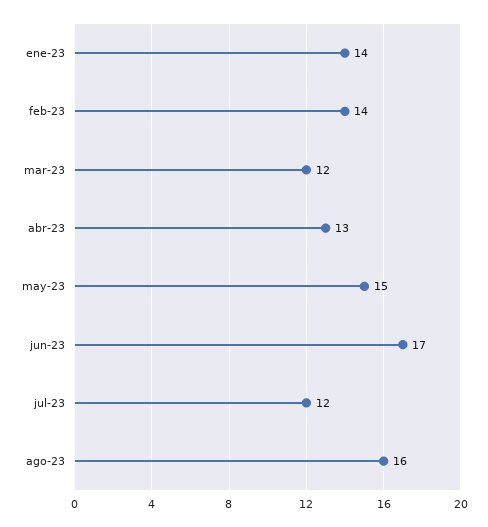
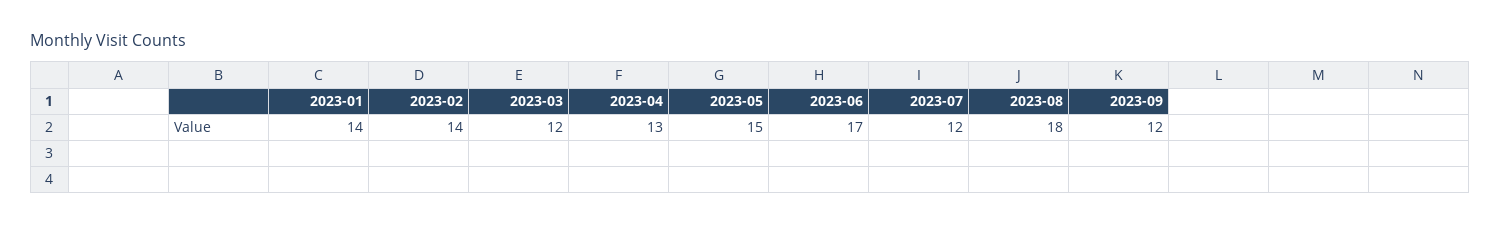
ago-23: 16 -> 18
2023-09: none -> 12

